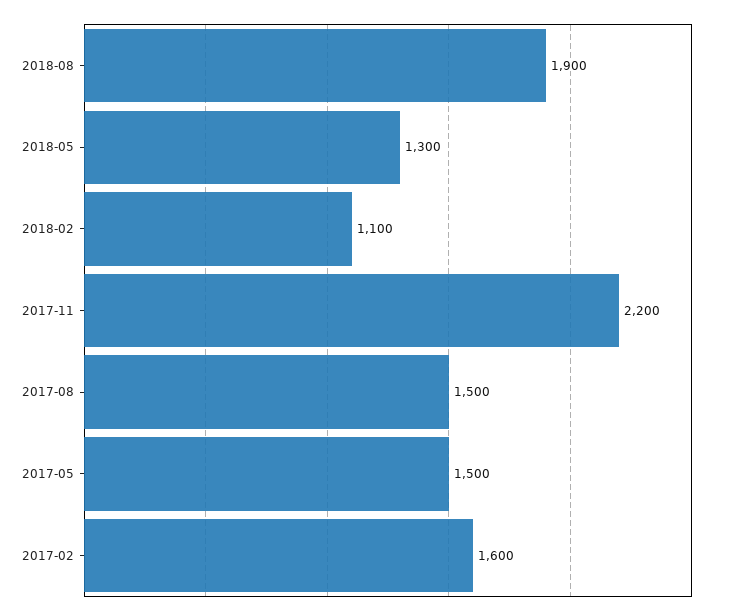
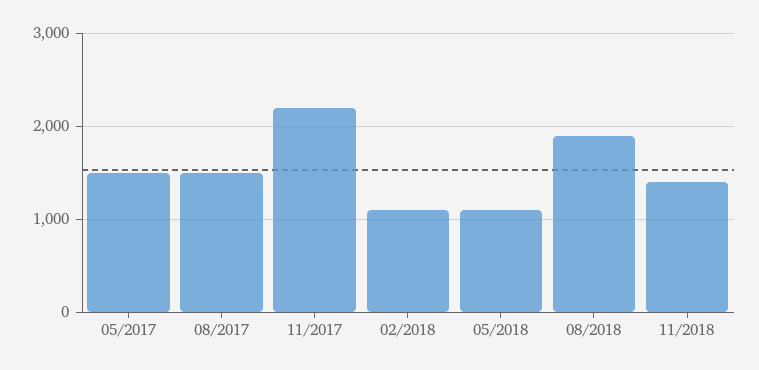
2018-05: 1300 -> 1100
2017-02: 1600 -> none
11/2018: none -> 1400

